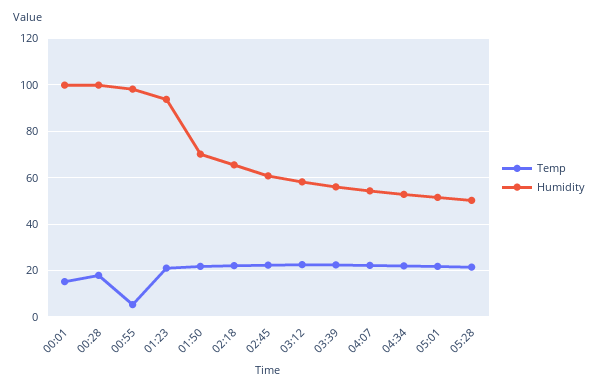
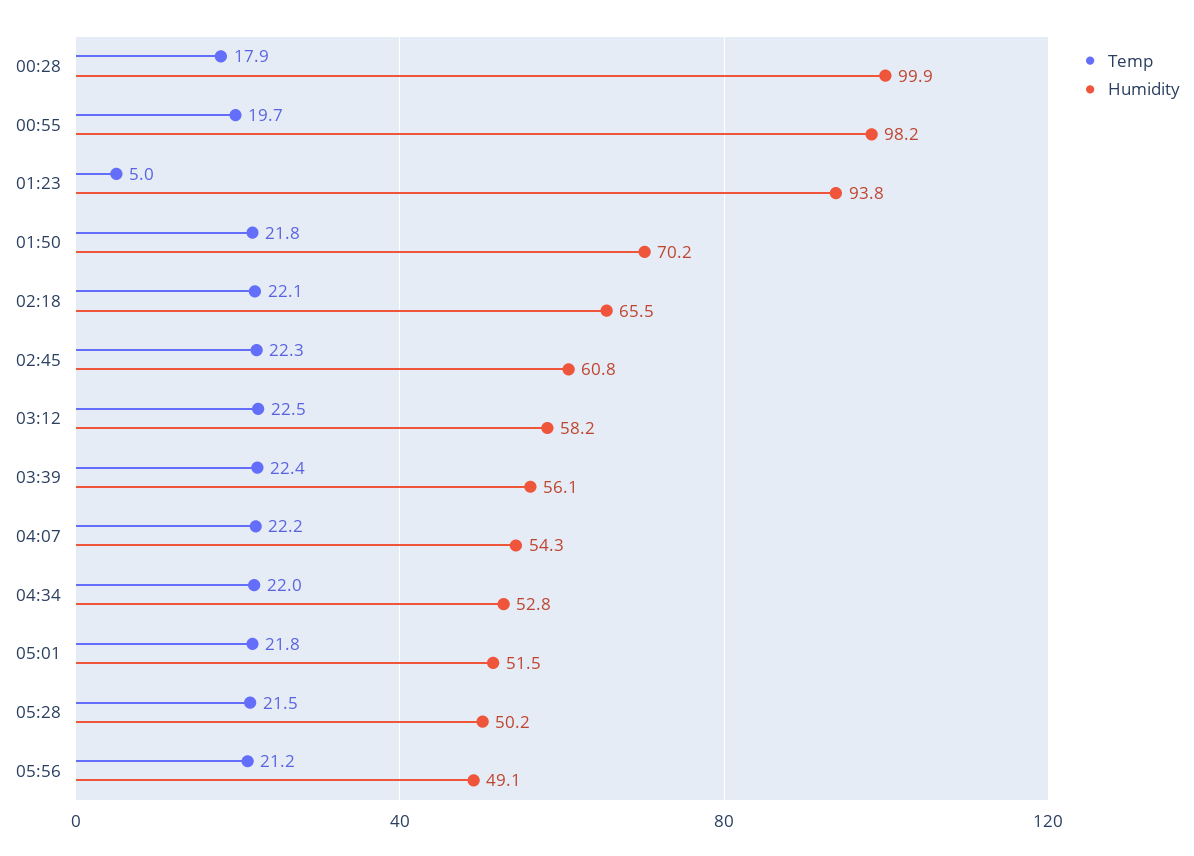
Temp, 00:01: 15 -> none
Humidity, 00:01: 100 -> none
Temp, 00:55: 5 -> 19.7
Temp, 01:23: 20 -> 5
Temp, 05:56: none -> 21.2
Humidity, 05:56: none -> 49.1

